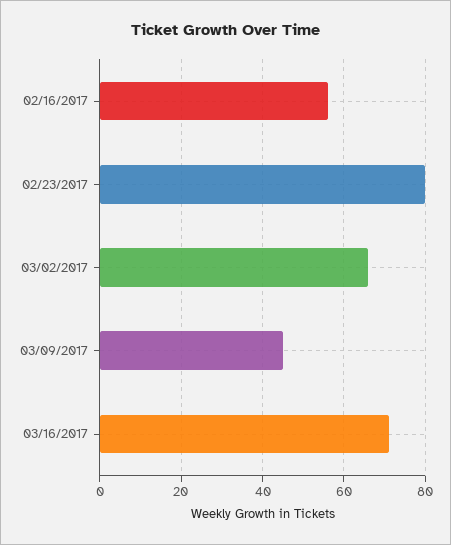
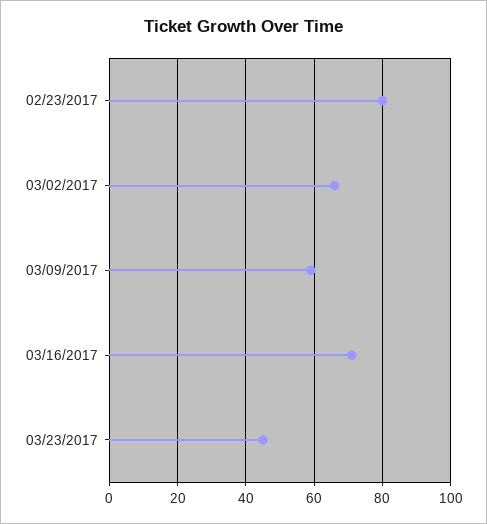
02/16/2017: 55 -> none
03/09/2017: 45 -> 60
03/23/2017: none -> 45

